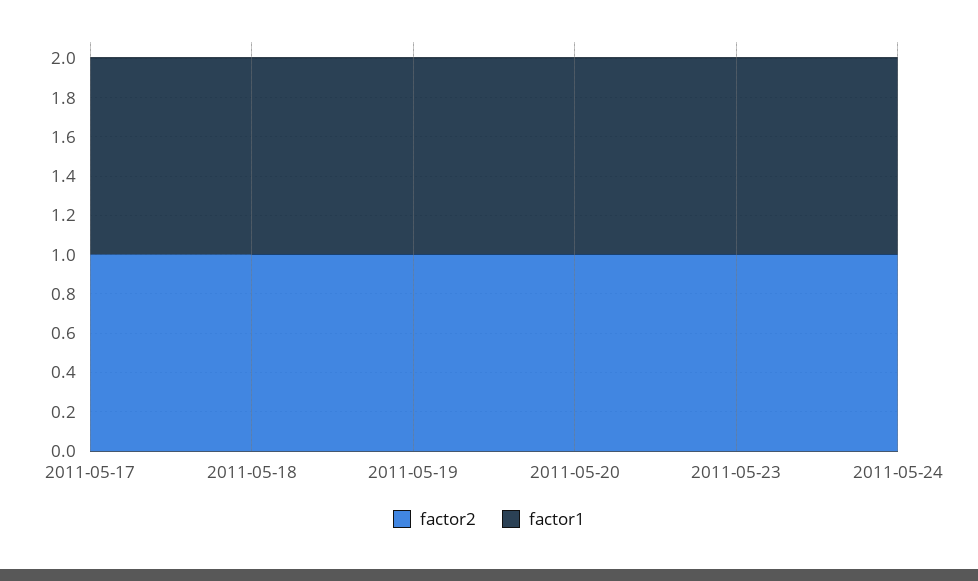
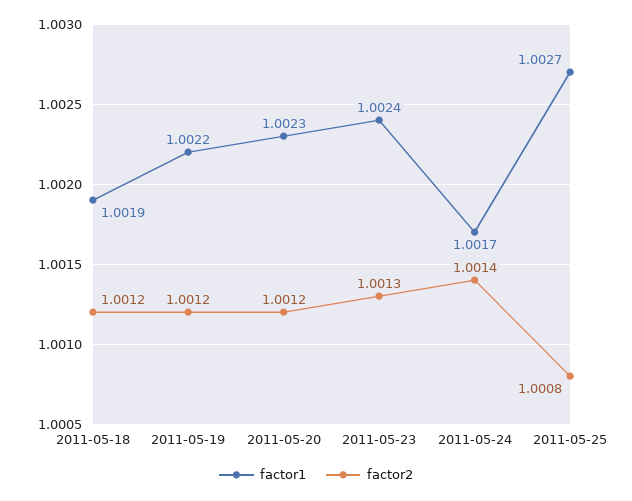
factor2, 2011-05-17: 1 -> none
factor1, 2011-05-17: 1 -> none
factor1, 2011-05-25: none -> 1.0027
factor2, 2011-05-25: none -> 1.0008

